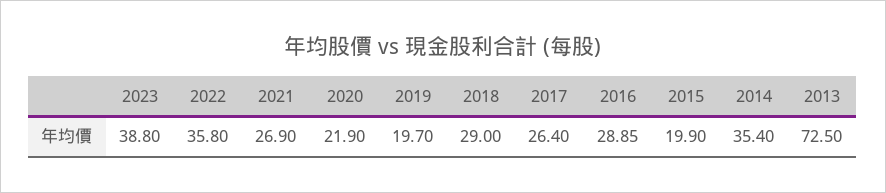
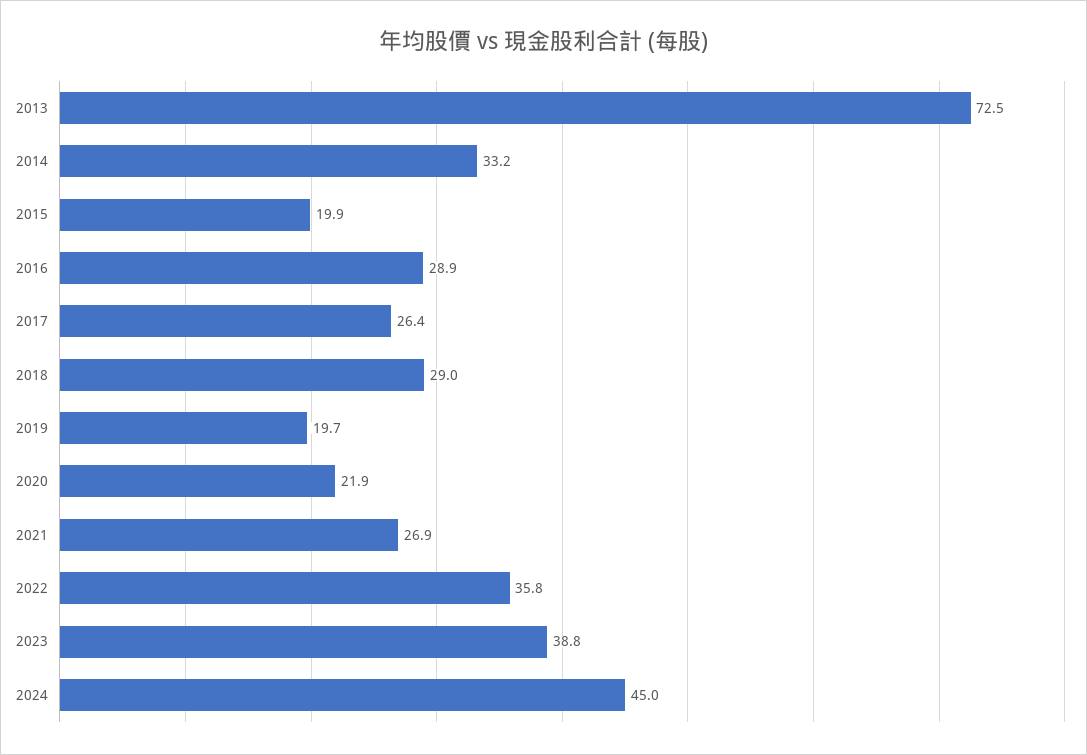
2014: 35.4 -> 33.2
2024: none -> 45

